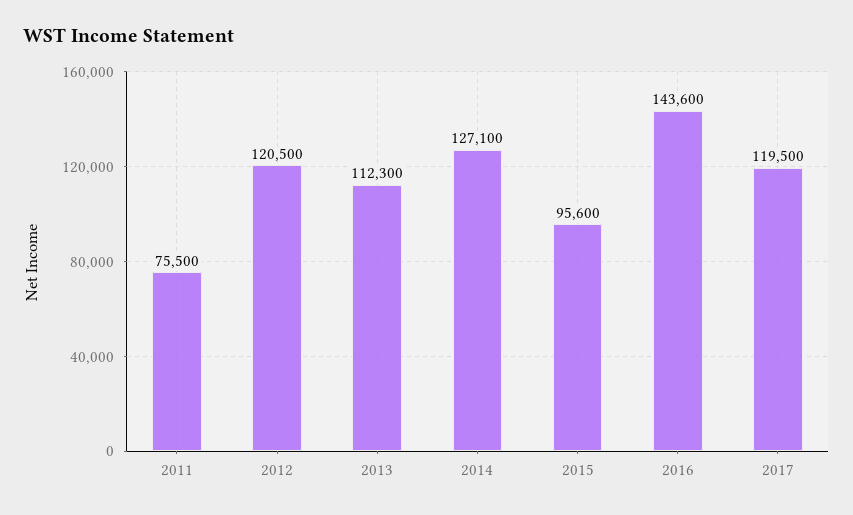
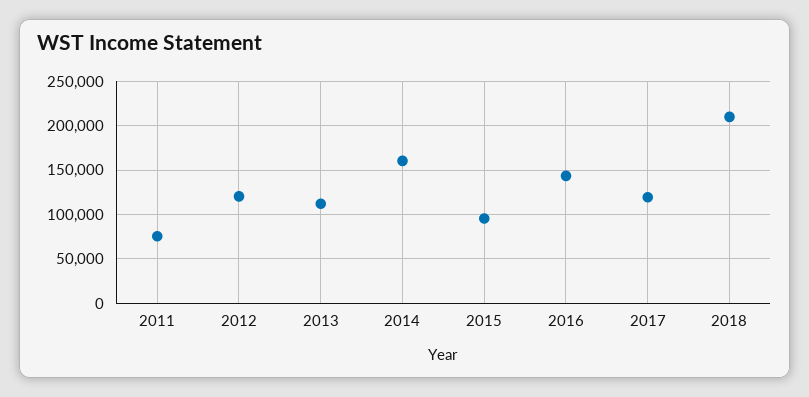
2014: 127100 -> 160000
2018: none -> 210000

